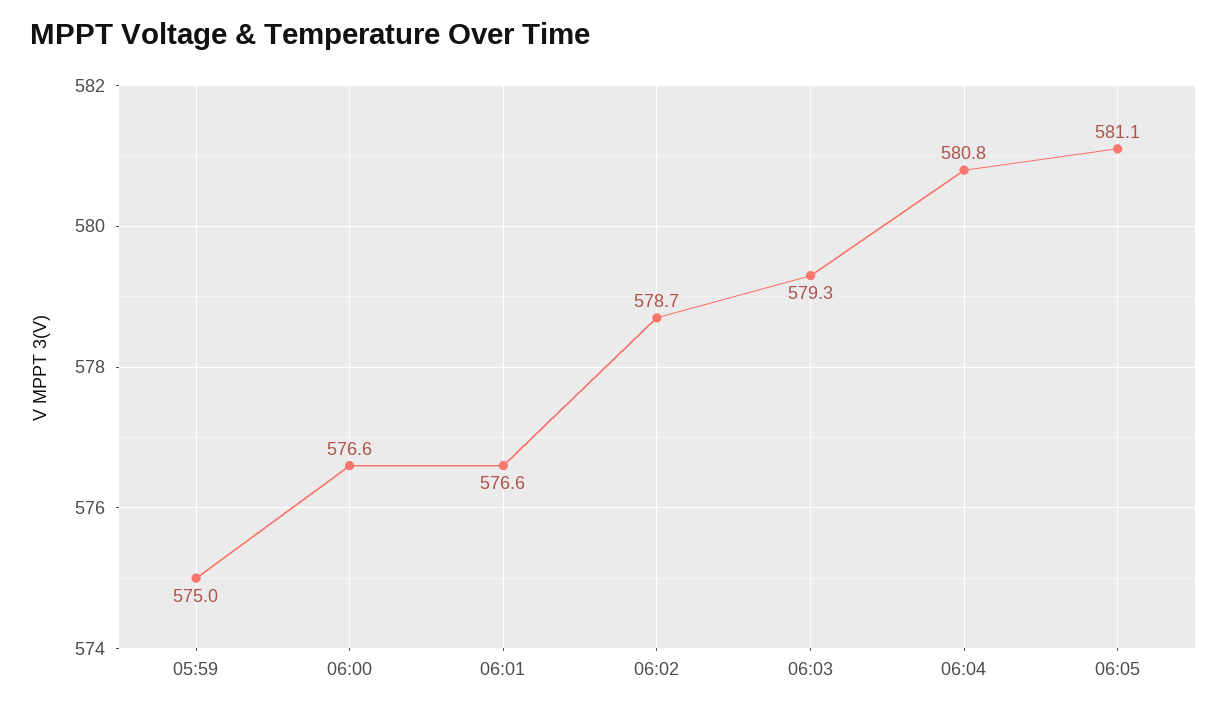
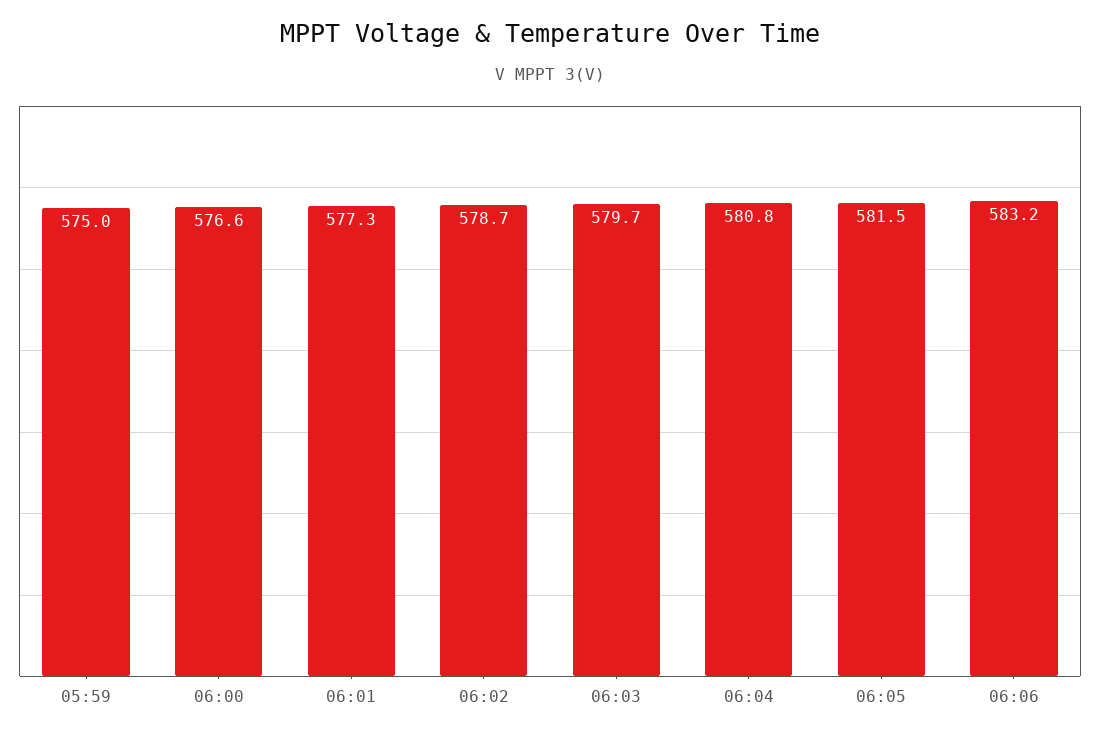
06:01: 576.6 -> 577.3
06:03: 579.3 -> 579.7
06:05: 581.1 -> 581.5
06:06: none -> 583.2

